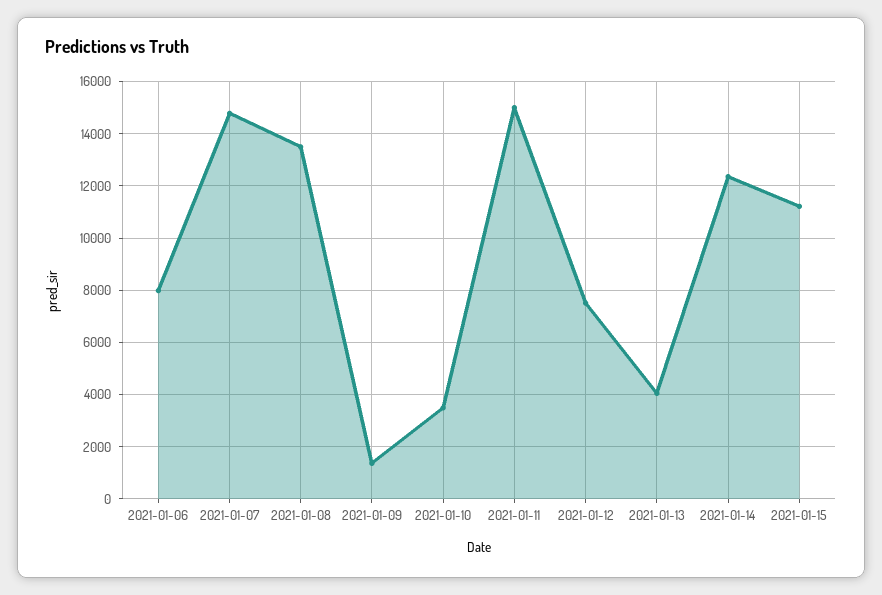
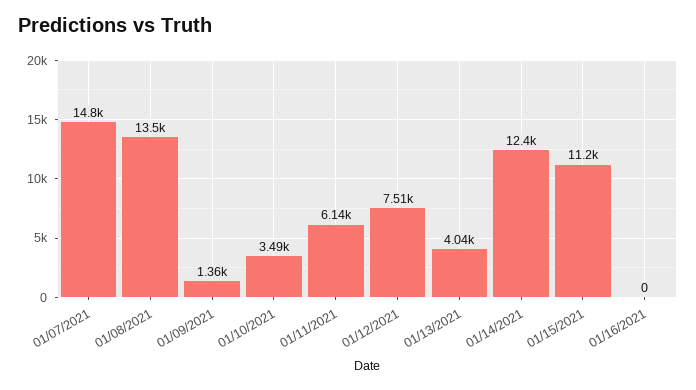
2021-01-06: 8000 -> none
2021-01-11: 15000 -> 6140
01/16/2021: none -> 0

